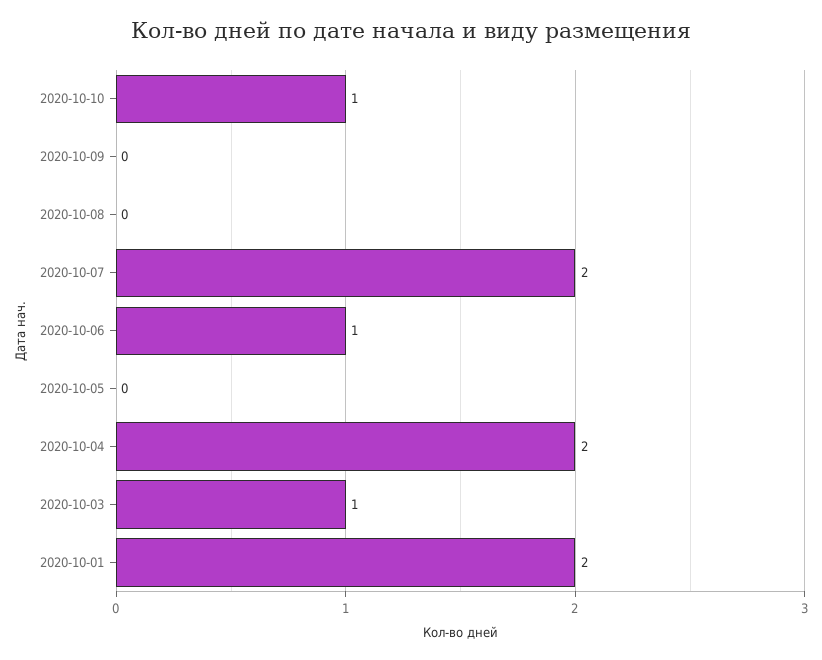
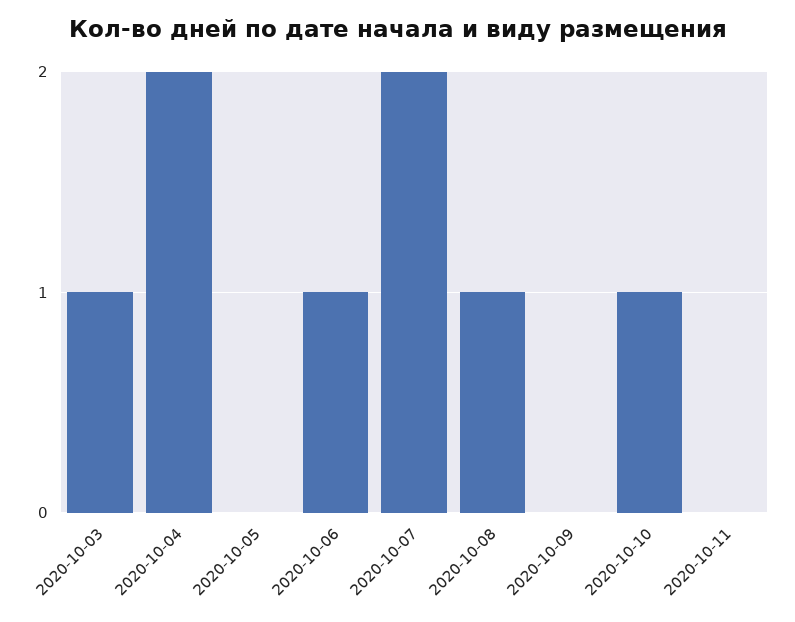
2020-10-08: 0 -> 1
2020-10-01: 2 -> none
2020-10-11: none -> 0

